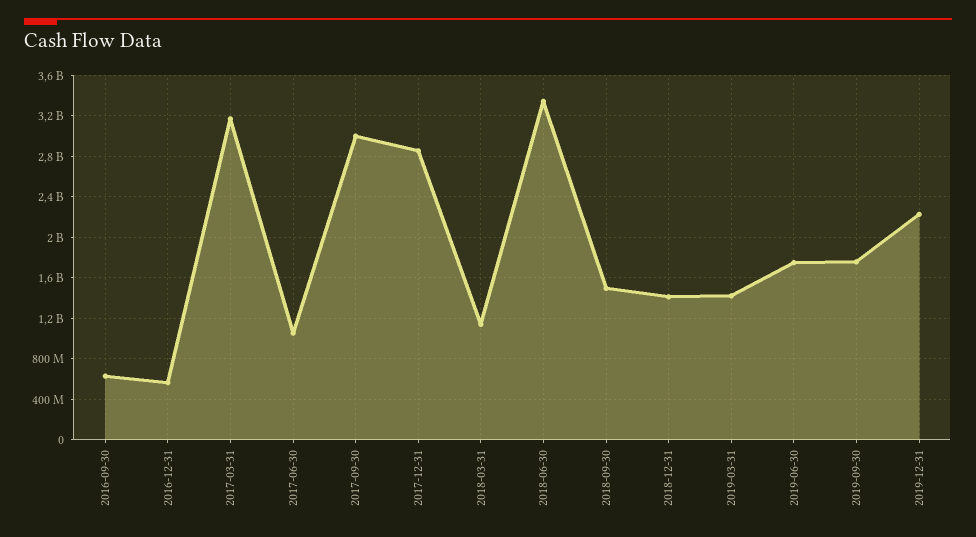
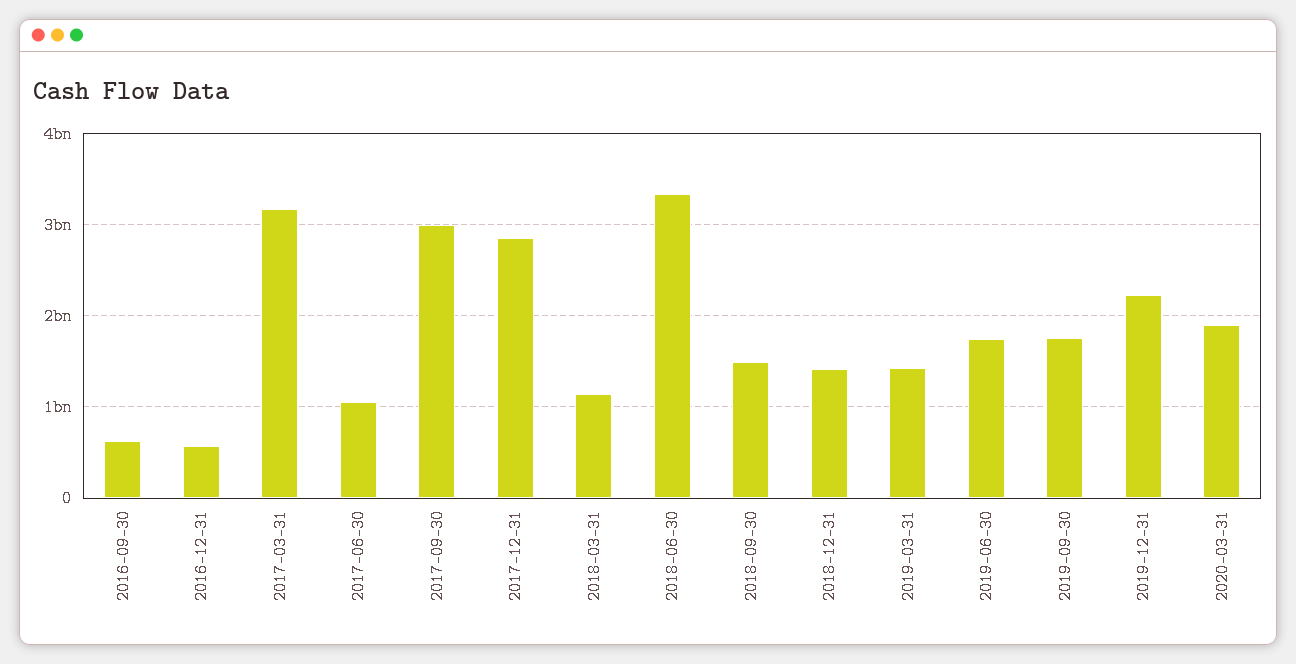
2020-03-31: none -> 1900000000

